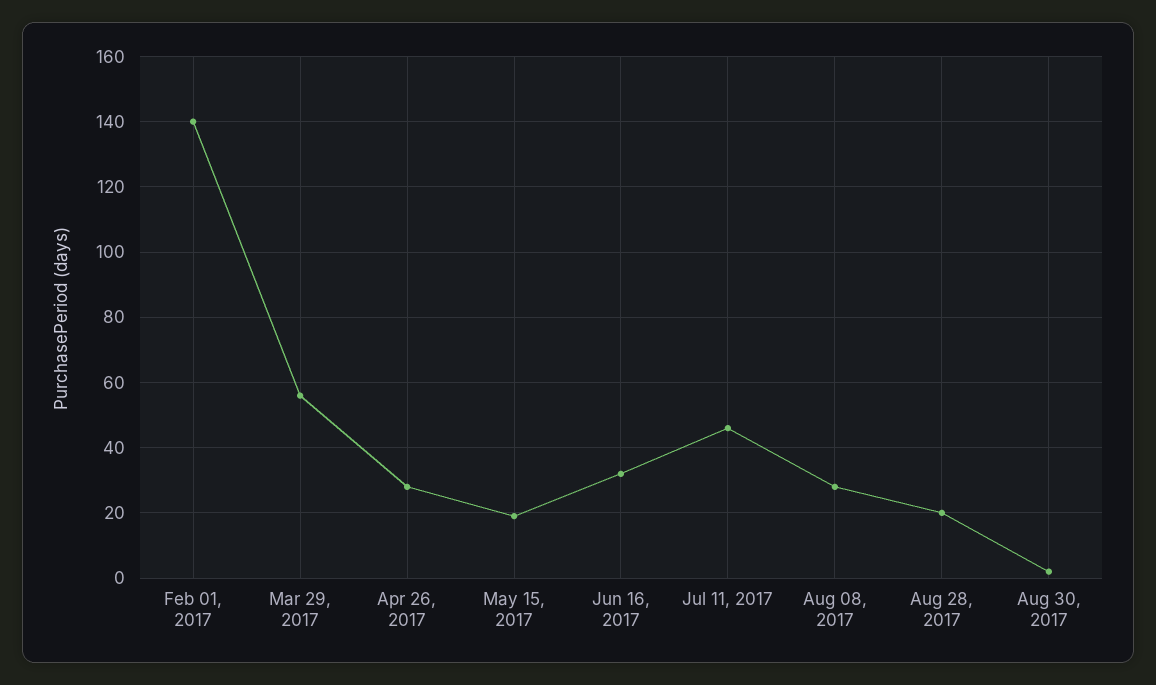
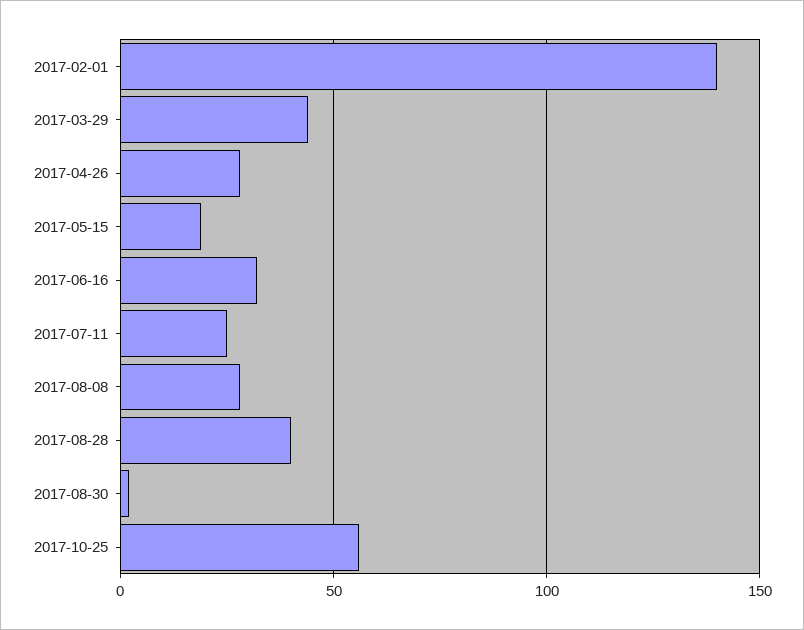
Mar 29, 2017: 55 -> 45
Jul 11, 2017: 45 -> 25
Aug 28, 2017: 20 -> 40
2017-10-25: none -> 55

